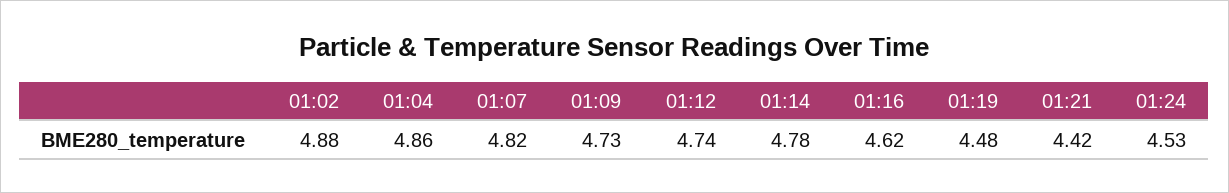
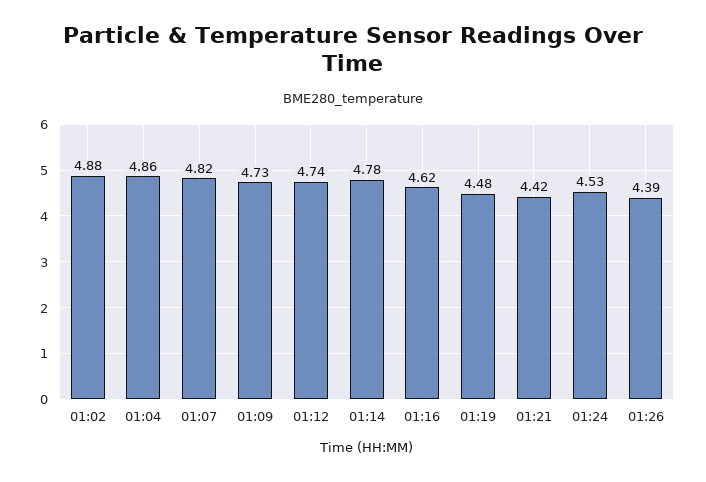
01:26: none -> 4.39

